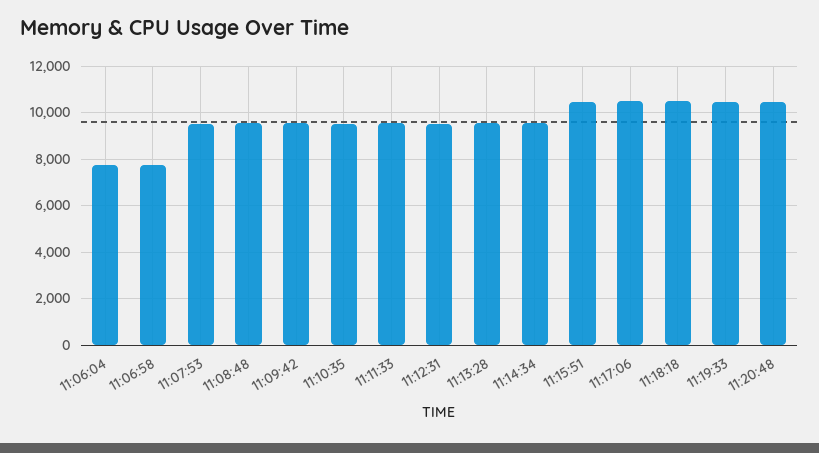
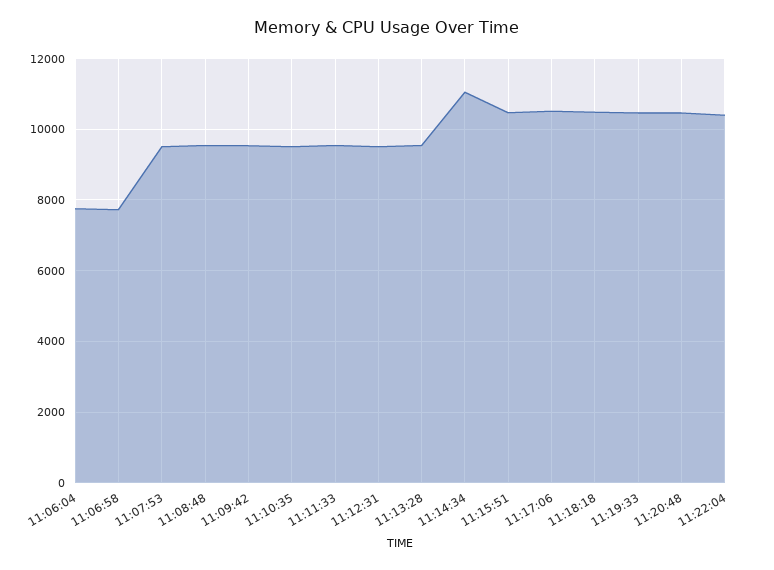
11:14:34: 9500 -> 11000
11:22:04: none -> 10400

